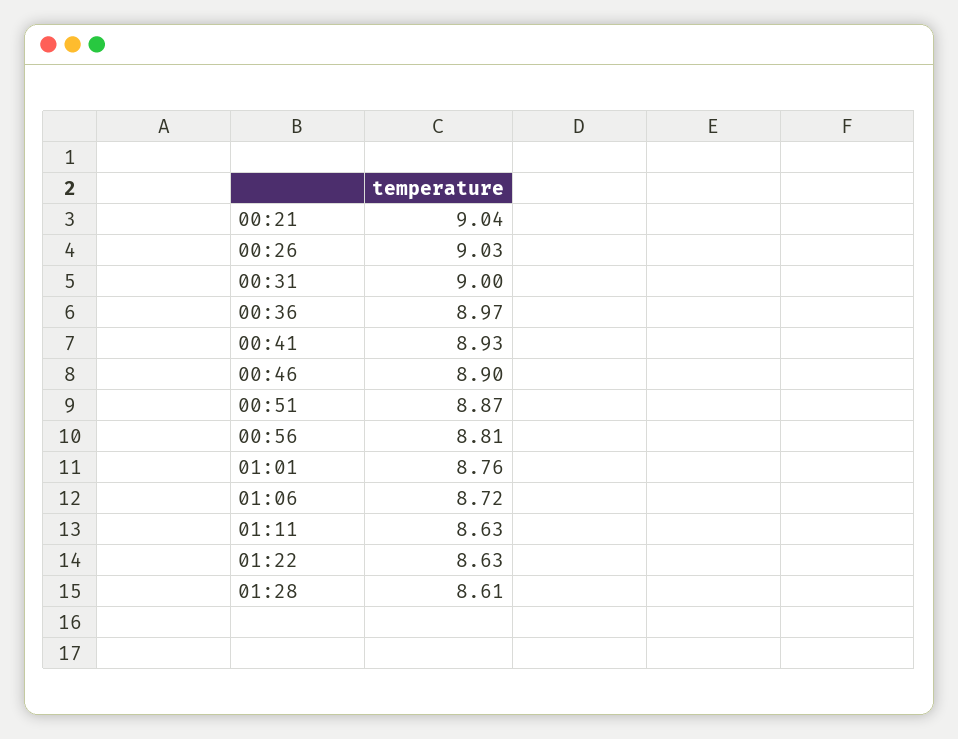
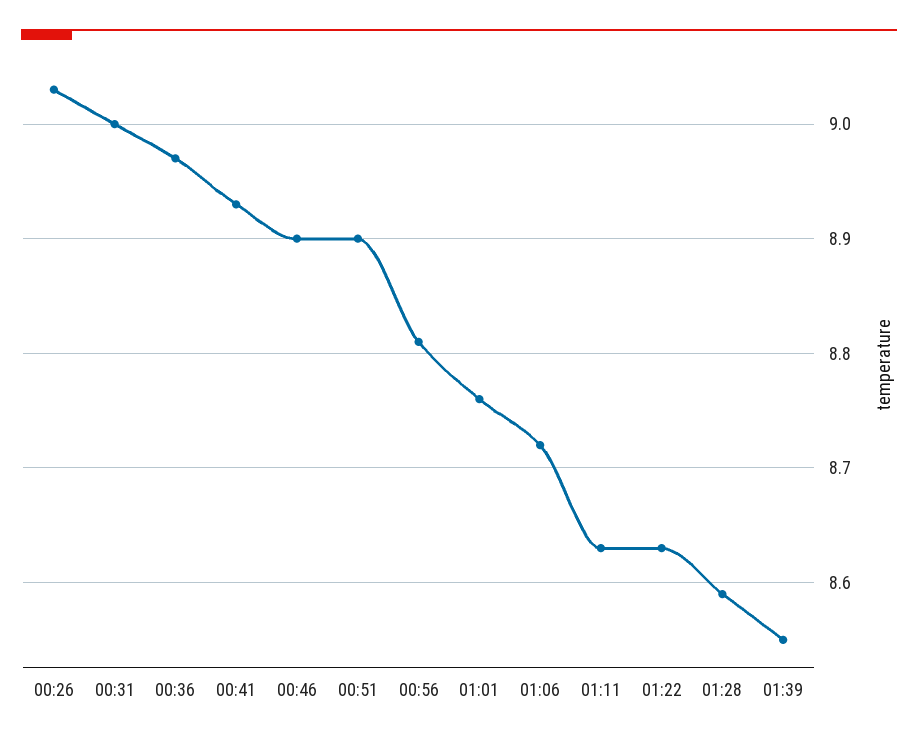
00:21: 9.04 -> none
00:51: 8.87 -> 8.9
01:28: 8.61 -> 8.59
01:39: none -> 8.55

